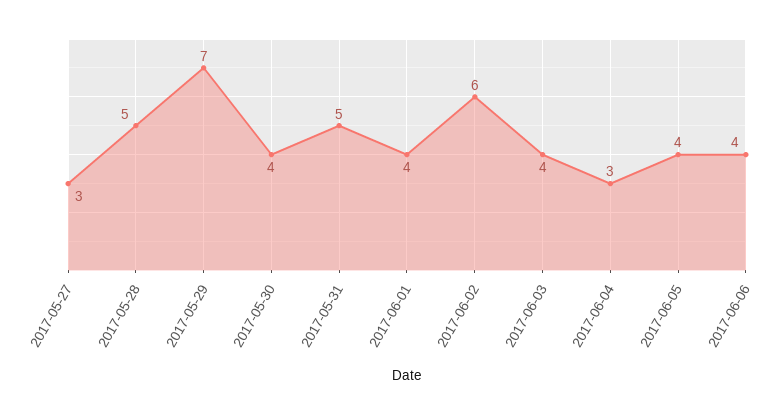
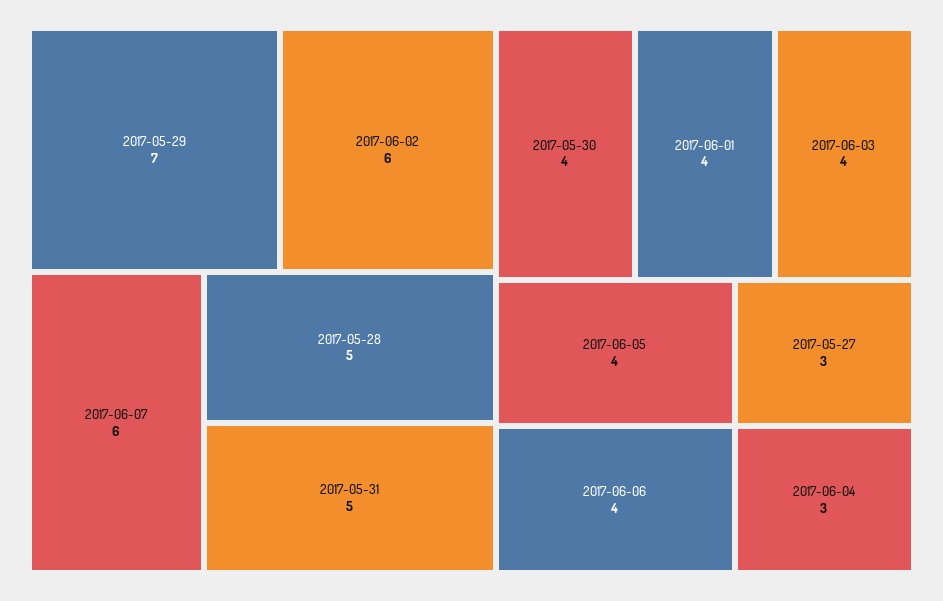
2017-06-07: none -> 6

